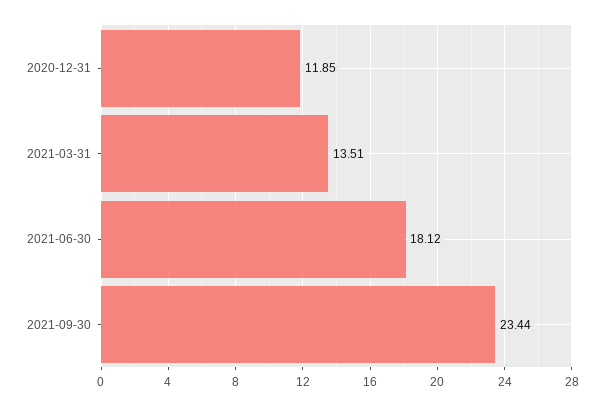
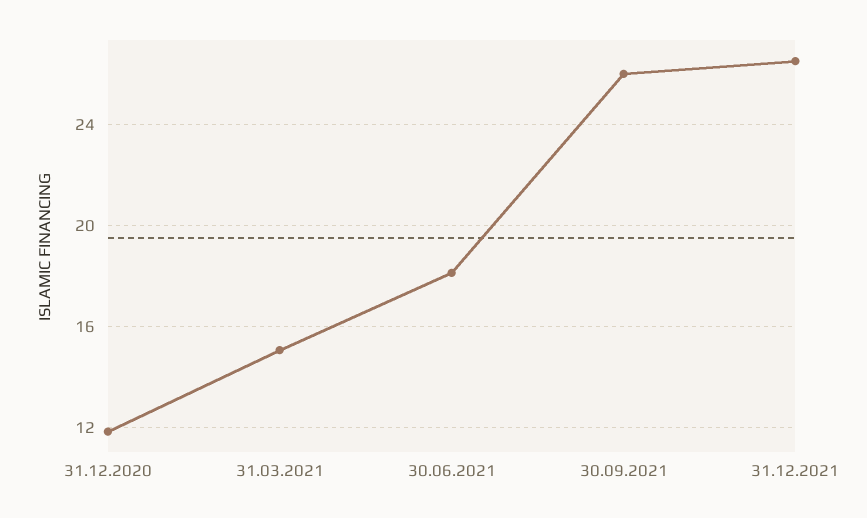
2021-03-31: 13.51 -> 15
2021-09-30: 23.44 -> 26
31.12.2021: none -> 26.5

